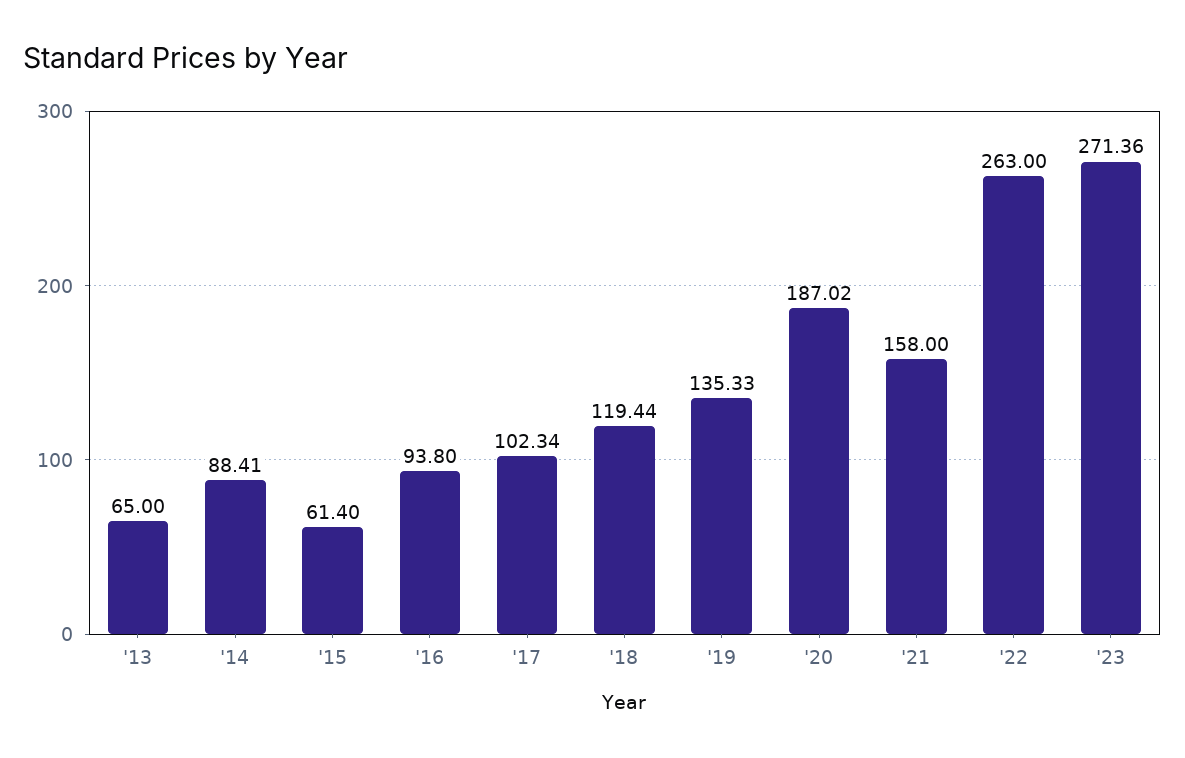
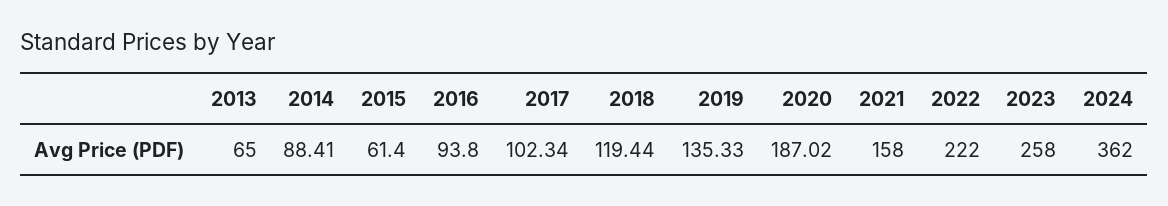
'22: 263 -> 222
'23: 271.36 -> 258
2024: none -> 362

